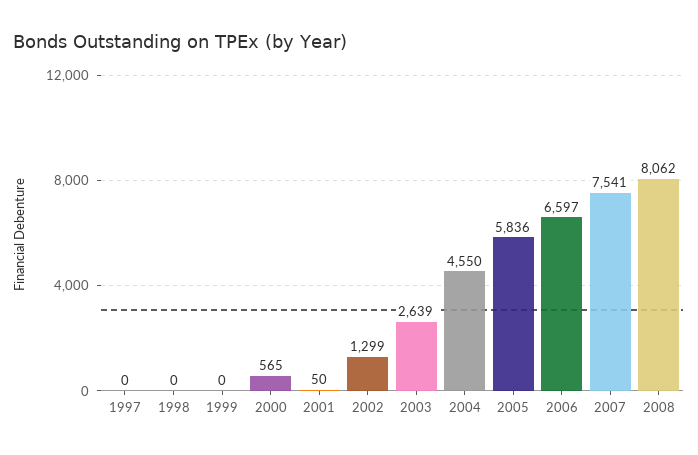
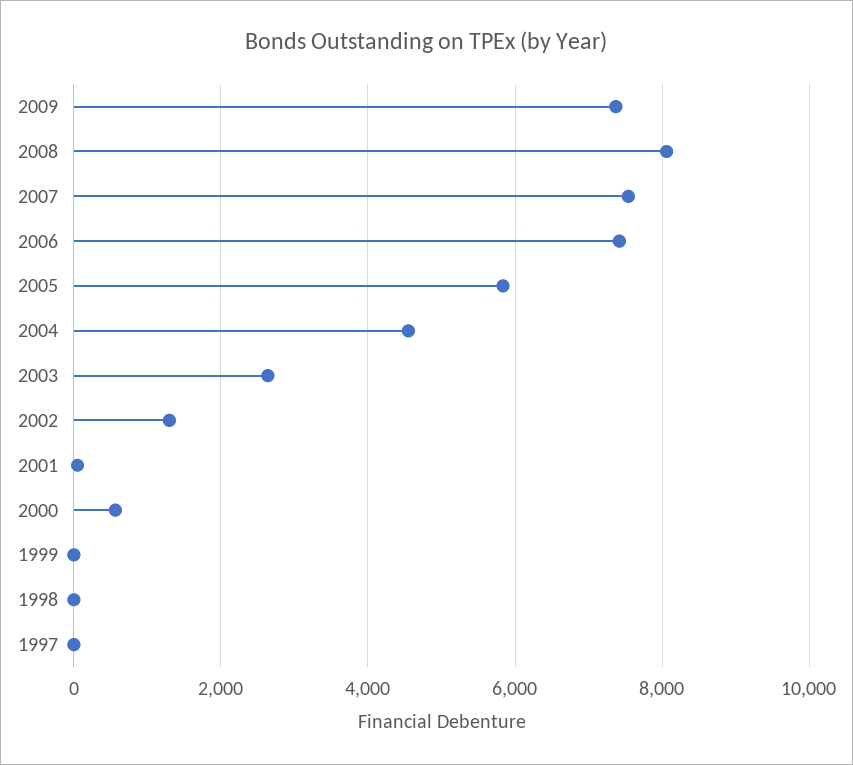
2006: 6597 -> 7400
2009: none -> 7400

